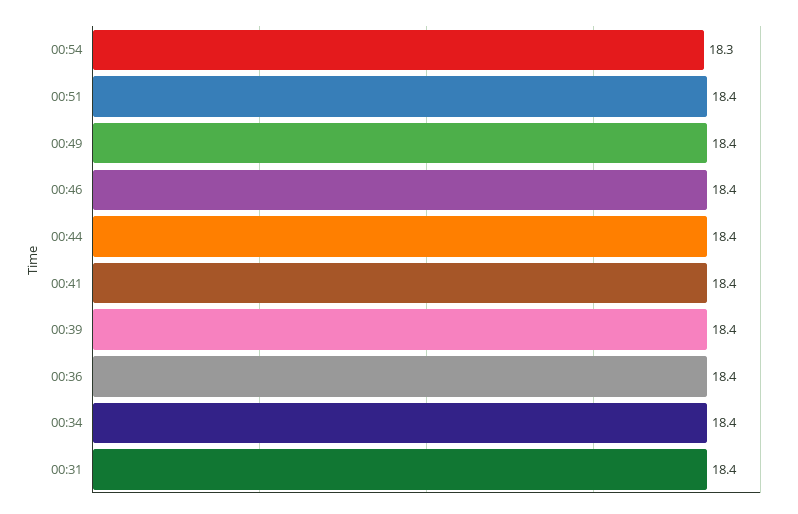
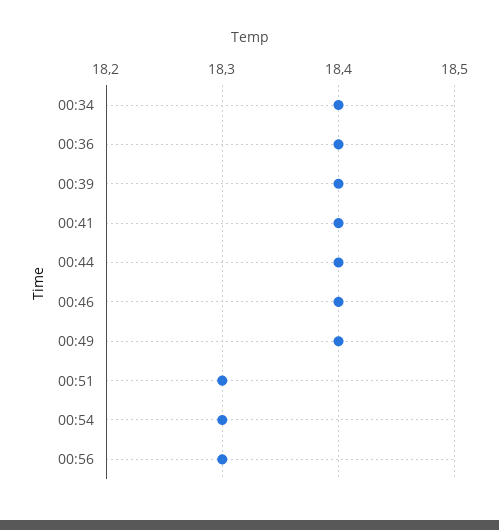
00:51: 18.4 -> 18.3
00:31: 18.4 -> none
00:56: none -> 18.3

